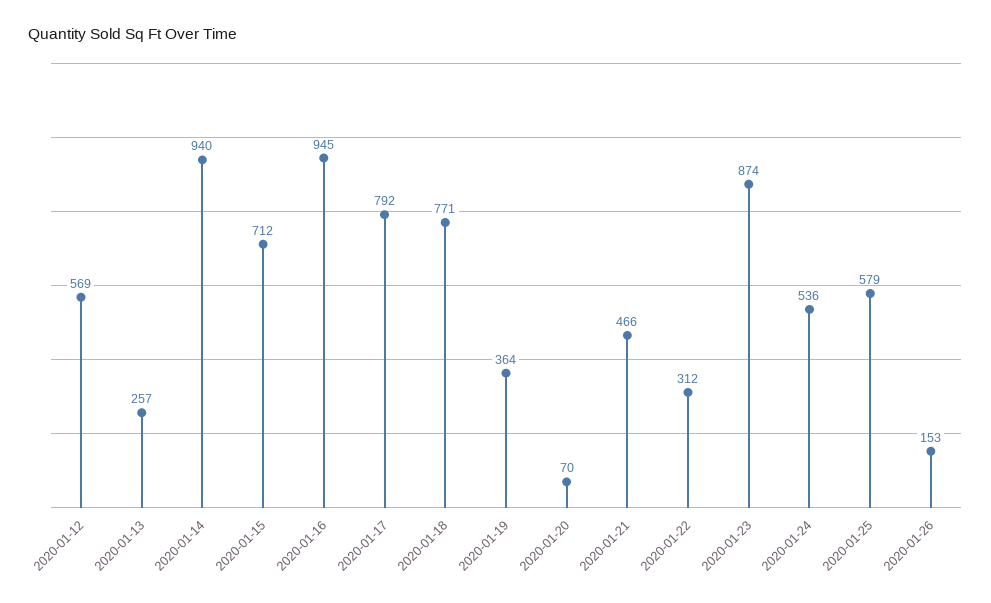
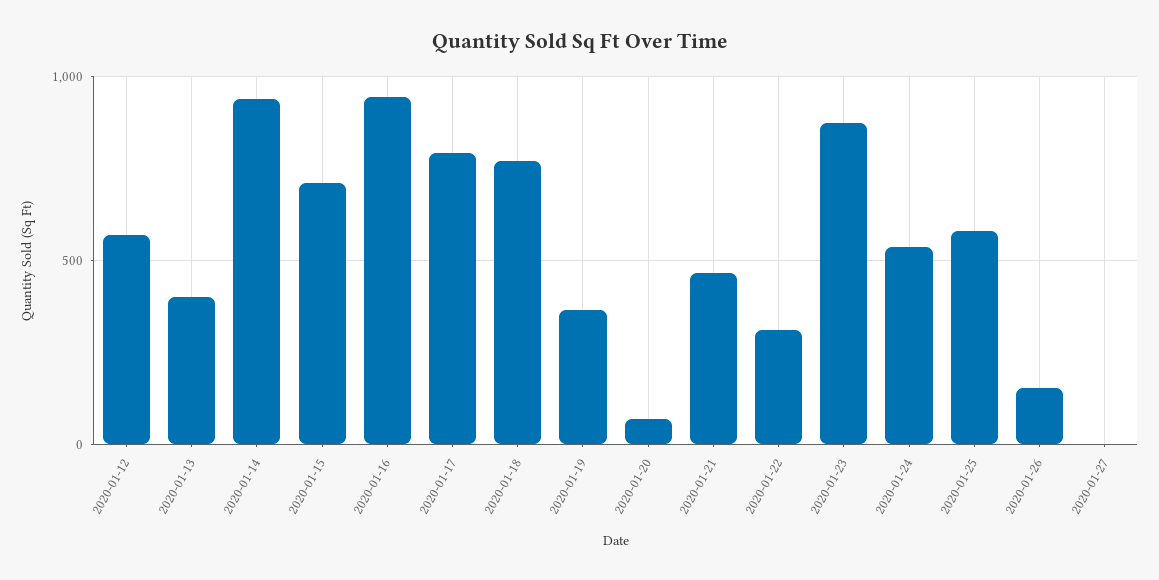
2020-01-13: 257 -> 400
2020-01-27: none -> 0

